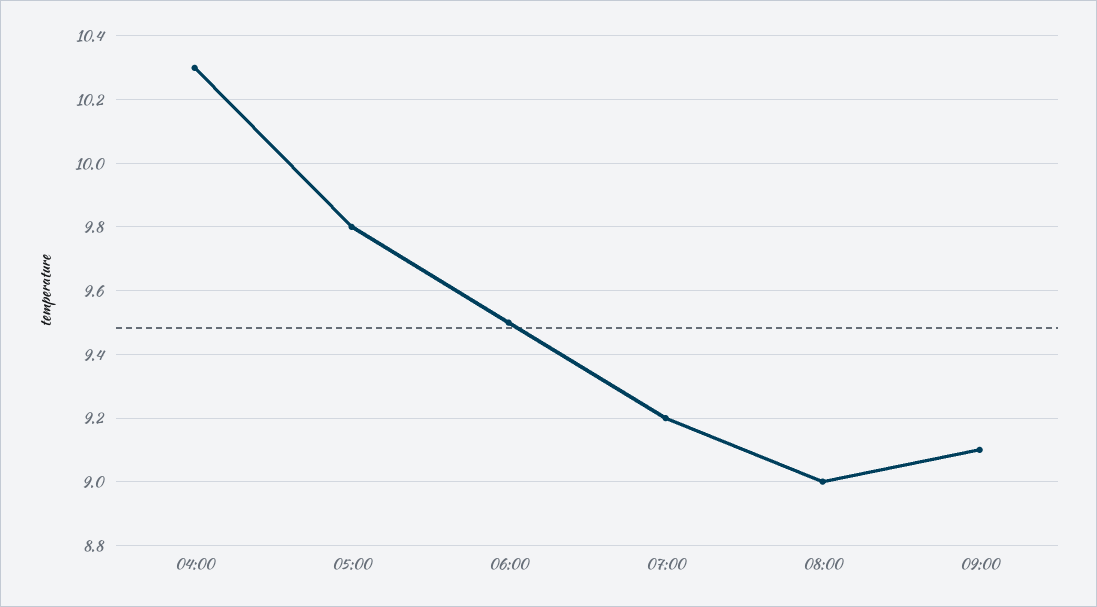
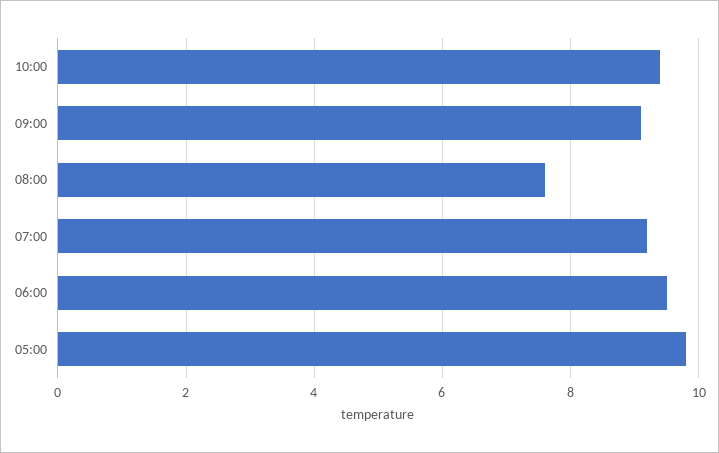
04:00: 10.3 -> none
08:00: 9 -> 7.5
10:00: none -> 9.5

